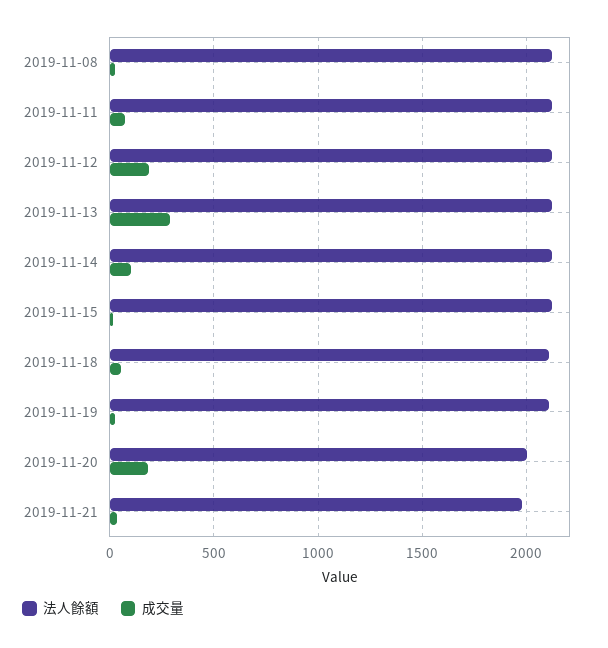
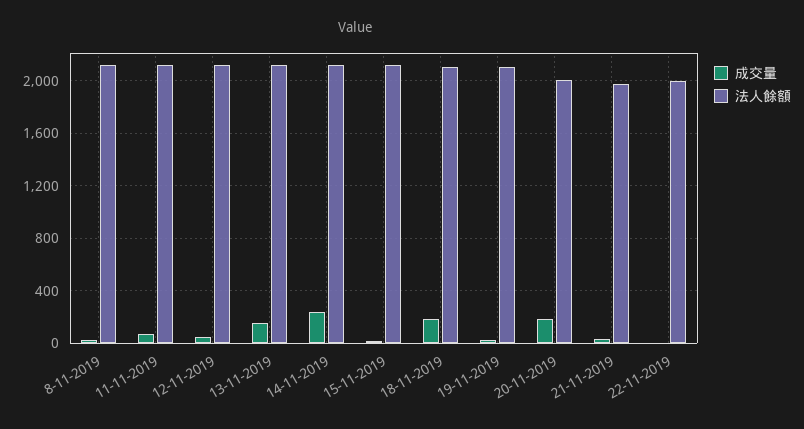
成交量, 2019-11-12: 200 -> 50
成交量, 2019-11-13: 300 -> 150
成交量, 2019-11-14: 100 -> 250
成交量, 2019-11-18: 50 -> 200
成交量, 22-11-2019: none -> 0
法人餘額, 22-11-2019: none -> 2000

